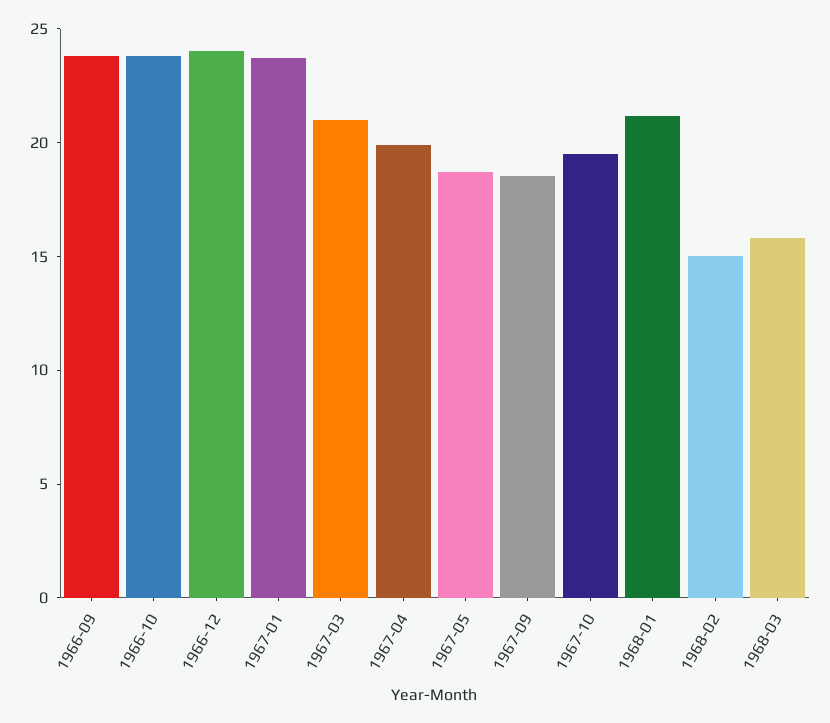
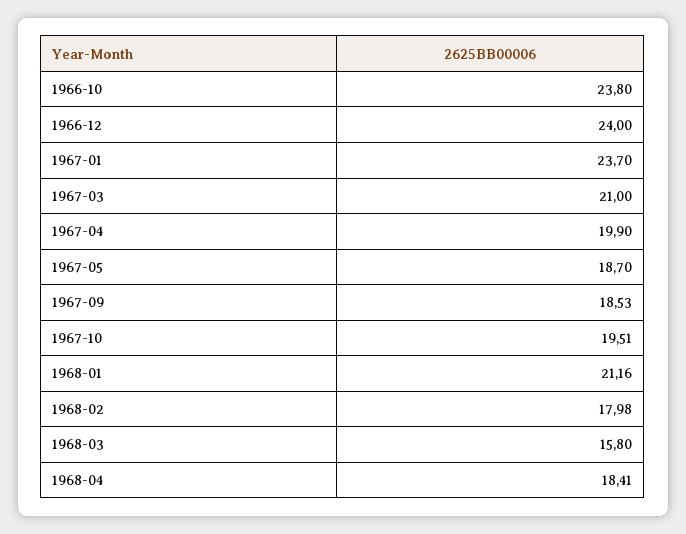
1966-09: 24 -> none
1968-02: 15 -> 17.98
1968-04: none -> 18.41

